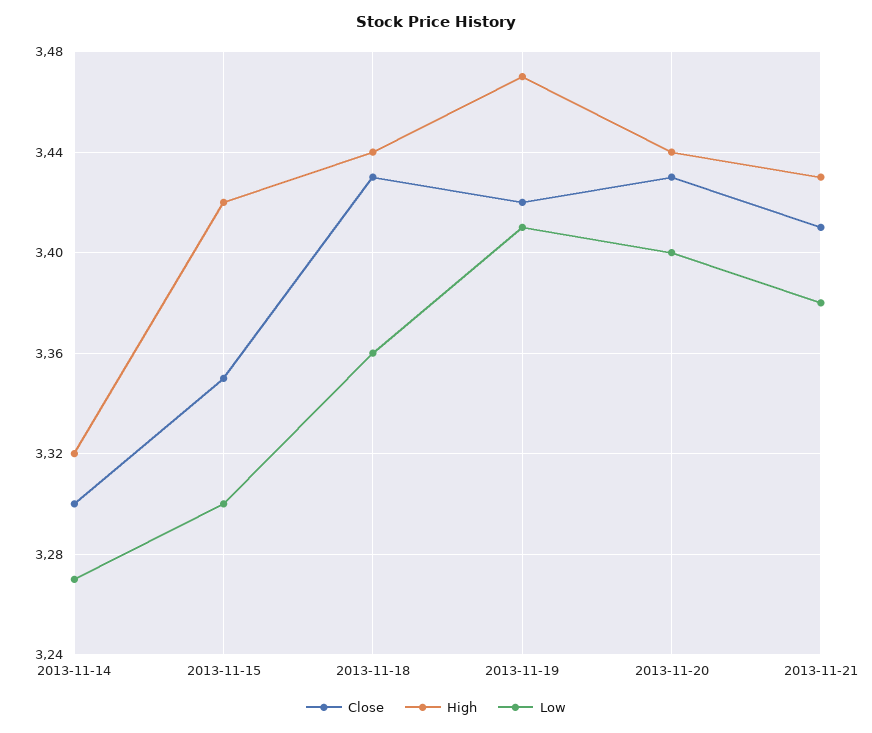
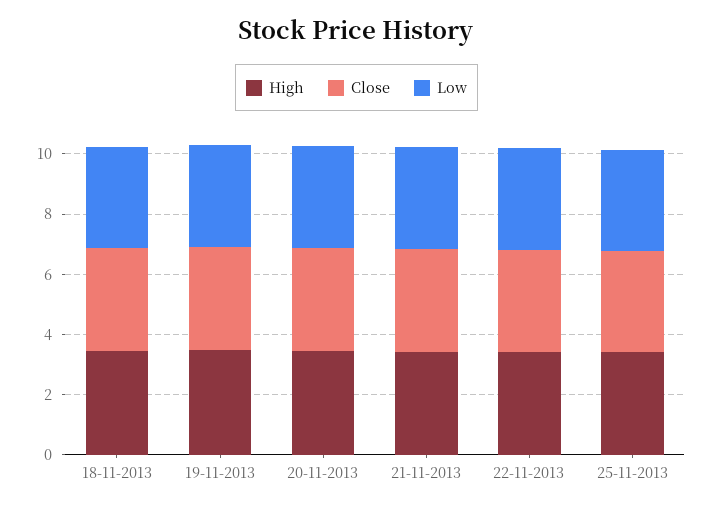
Close, 2013-11-14: 3.3 -> none
High, 2013-11-14: 3.32 -> none
Low, 2013-11-14: 3.27 -> none
Close, 2013-11-15: 3.35 -> none
High, 2013-11-15: 3.42 -> none
Low, 2013-11-15: 3.3 -> none
High, 22-11-2013: none -> 3.5
Close, 22-11-2013: none -> 3.5
Low, 22-11-2013: none -> 3.5
High, 25-11-2013: none -> 3.5
Close, 25-11-2013: none -> 3.5
Low, 25-11-2013: none -> 3.5

